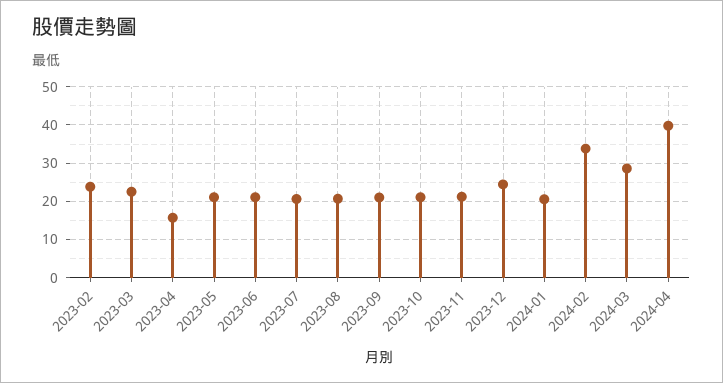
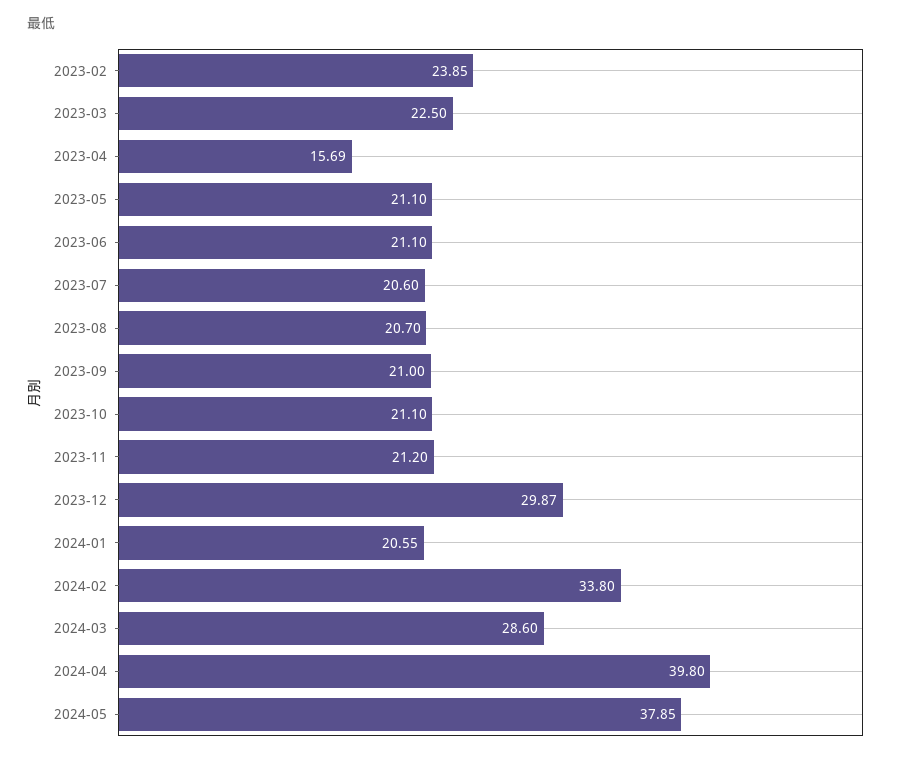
2023-12: 24 -> 29.87
2024-05: none -> 37.85

